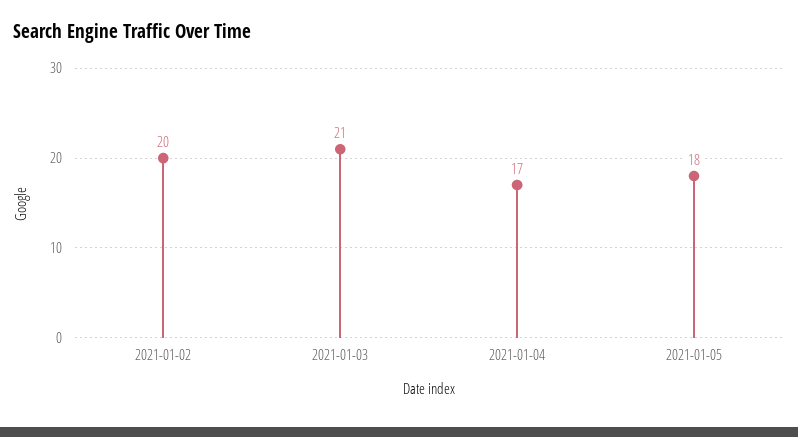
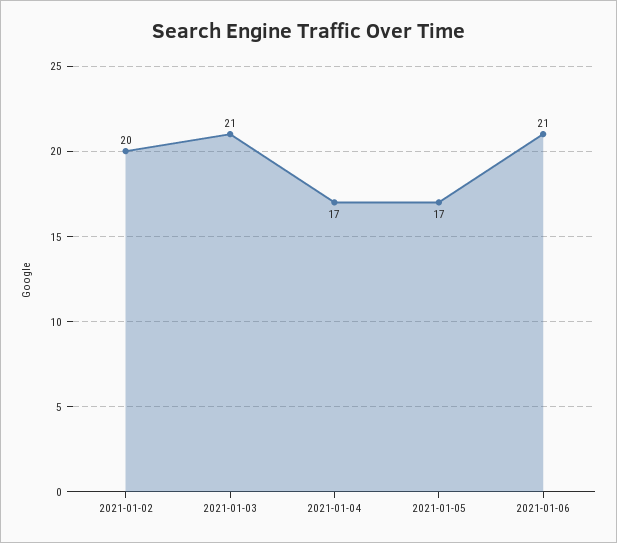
2021-01-05: 18 -> 17
2021-01-06: none -> 21

